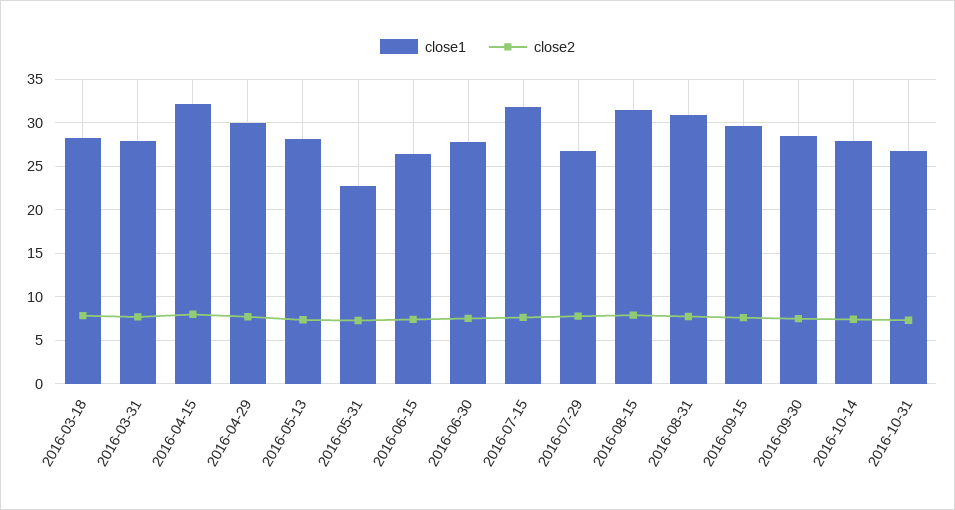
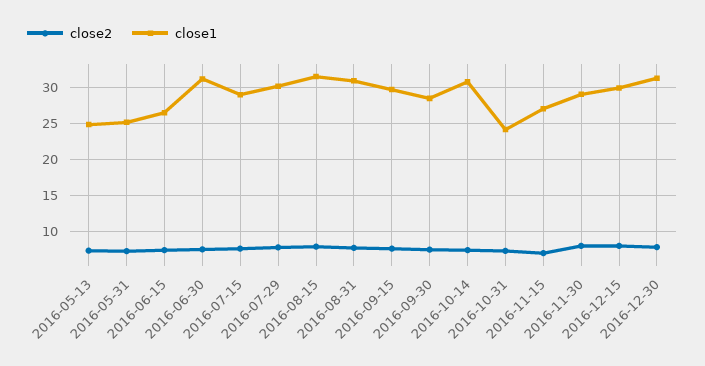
close1, 2016-03-18: 28 -> none
close2, 2016-03-18: 8 -> none
close1, 2016-03-31: 28 -> none
close2, 2016-03-31: 8 -> none
close1, 2016-04-15: 32 -> none
close2, 2016-04-15: 8 -> none
close1, 2016-04-29: 30 -> none
close2, 2016-04-29: 8 -> none
close1, 2016-05-13: 28 -> 25
close1, 2016-05-31: 23 -> 25
close1, 2016-06-30: 28 -> 31
close1, 2016-07-15: 32 -> 29
close1, 2016-07-29: 27 -> 30
close1, 2016-10-14: 28 -> 31
close1, 2016-10-31: 27 -> 24
close2, 2016-11-15: none -> 7
close1, 2016-11-15: none -> 27
close2, 2016-11-30: none -> 8
close1, 2016-11-30: none -> 29
close2, 2016-12-15: none -> 8
close1, 2016-12-15: none -> 30
close2, 2016-12-30: none -> 8
close1, 2016-12-30: none -> 31

